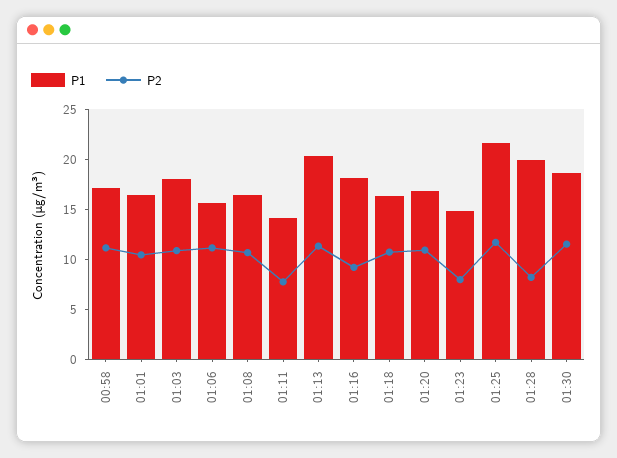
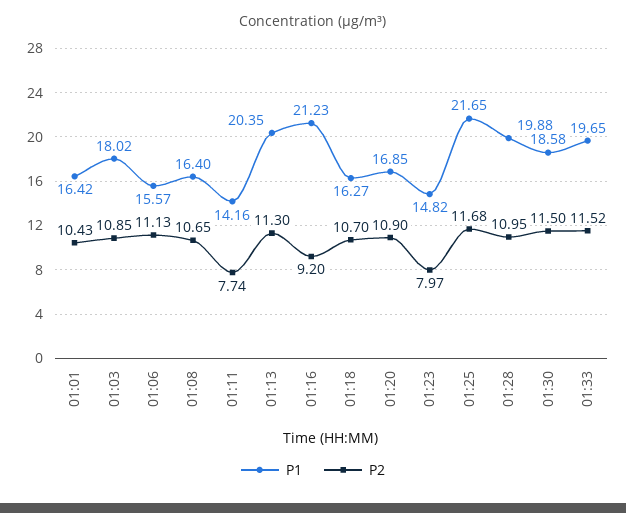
P1, 00:58: 17 -> none
P2, 00:58: 11 -> none
P1, 01:16: 18 -> 21.23
P2, 01:28: 8 -> 10.95
P1, 01:33: none -> 19.65
P2, 01:33: none -> 11.52

